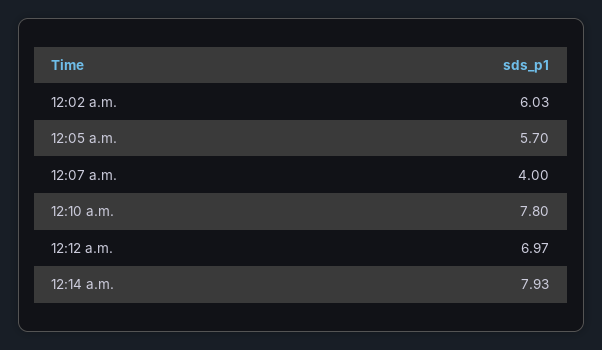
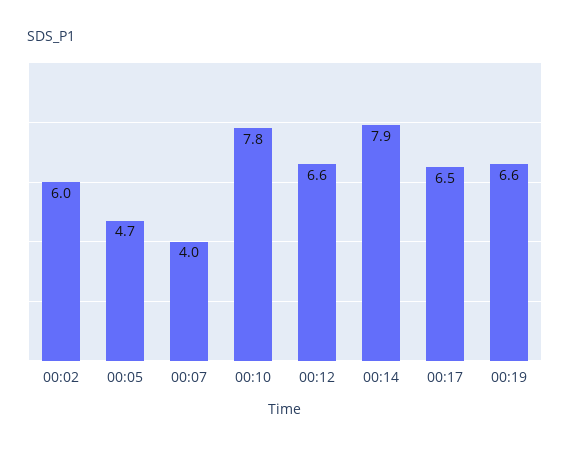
12:05 a.m.: 5.7 -> 4.7
12:12 a.m.: 6.97 -> 6.6
00:17: none -> 6.5
00:19: none -> 6.6

